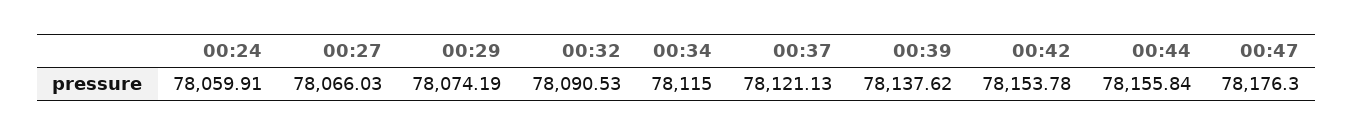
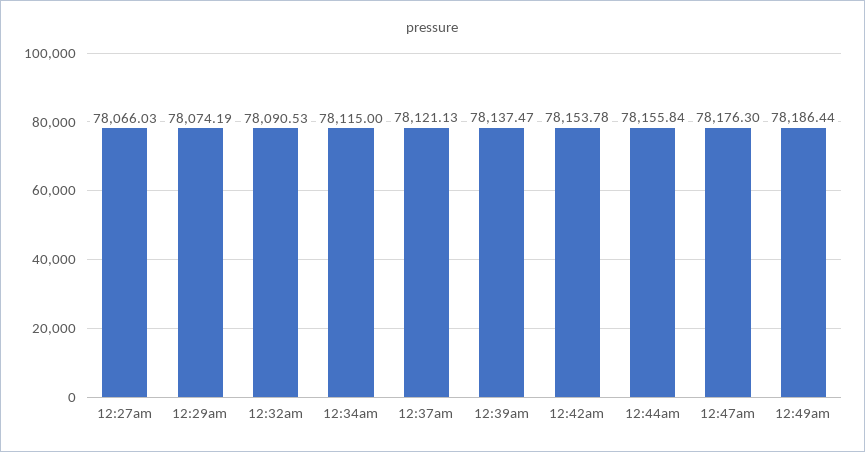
00:24: 78059.91 -> none
00:39: 78137.62 -> 78137.47
12:49am: none -> 78186.44

